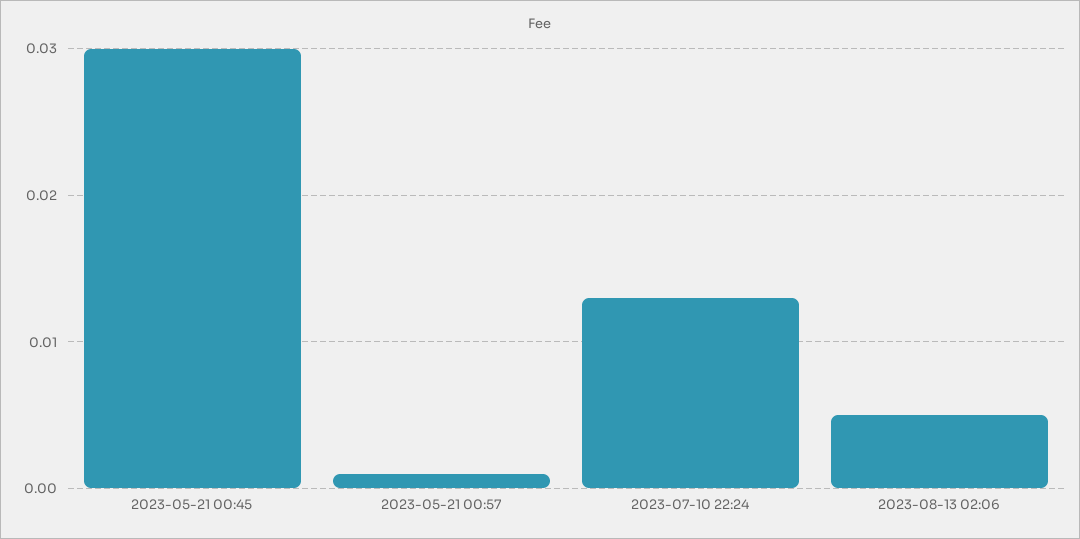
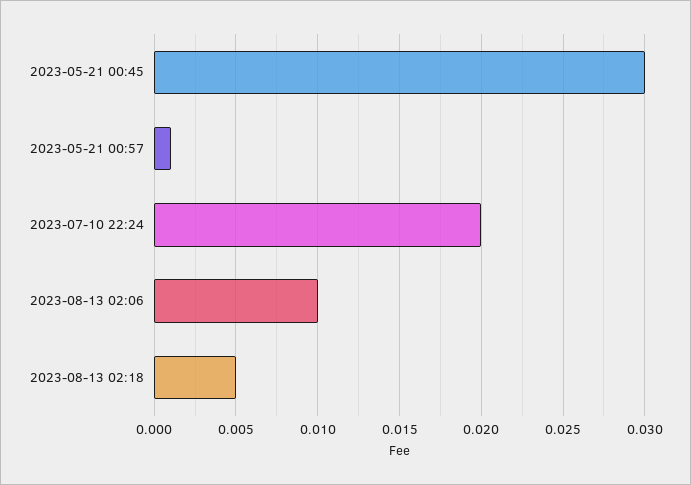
2023-07-10 22:24: 0.013 -> 0.02
2023-08-13 02:06: 0.005 -> 0.01
2023-08-13 02:18: none -> 0.005

